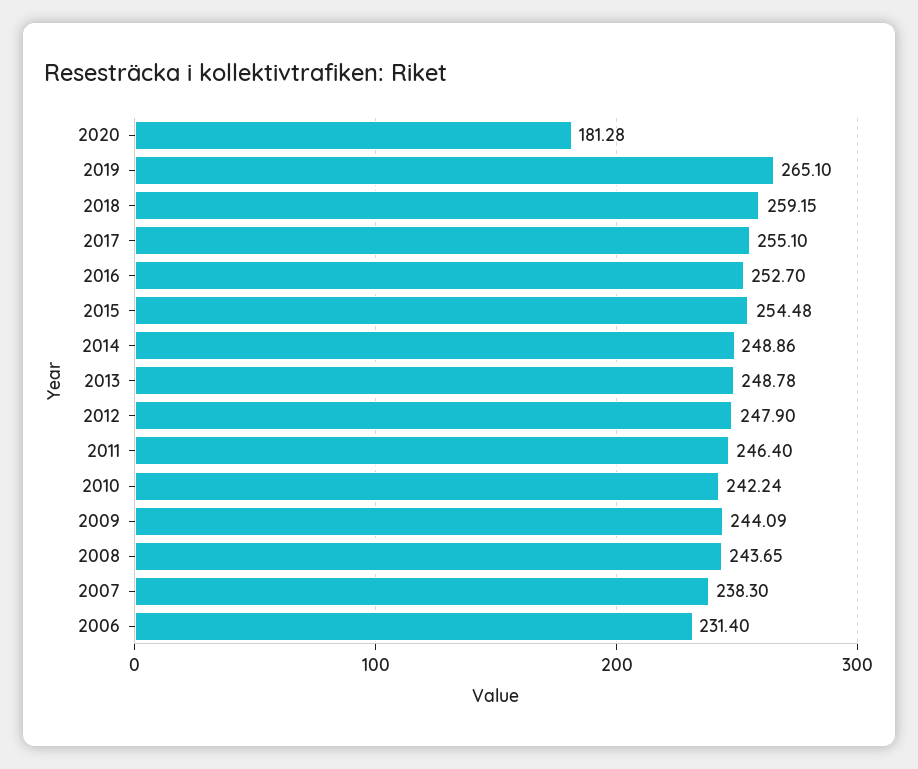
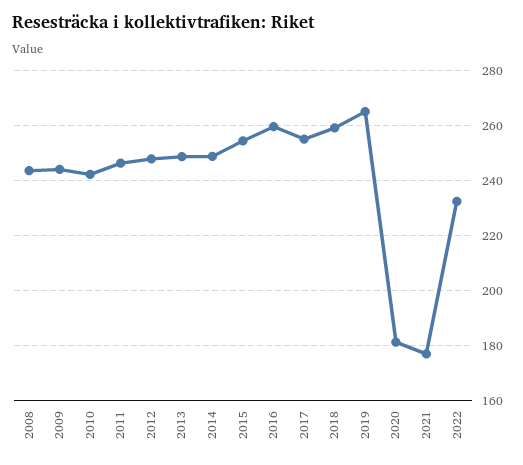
2016: 252.7 -> 260
2007: 238.3 -> none
2006: 231.4 -> none
2021: none -> 177.5
2022: none -> 232.5

